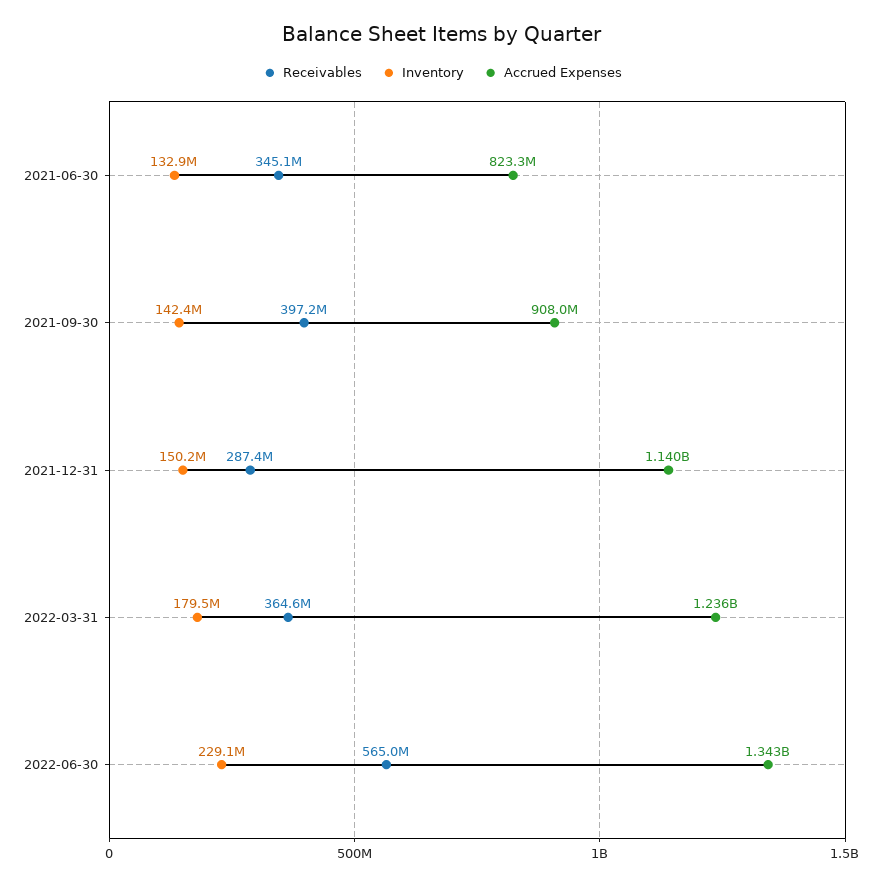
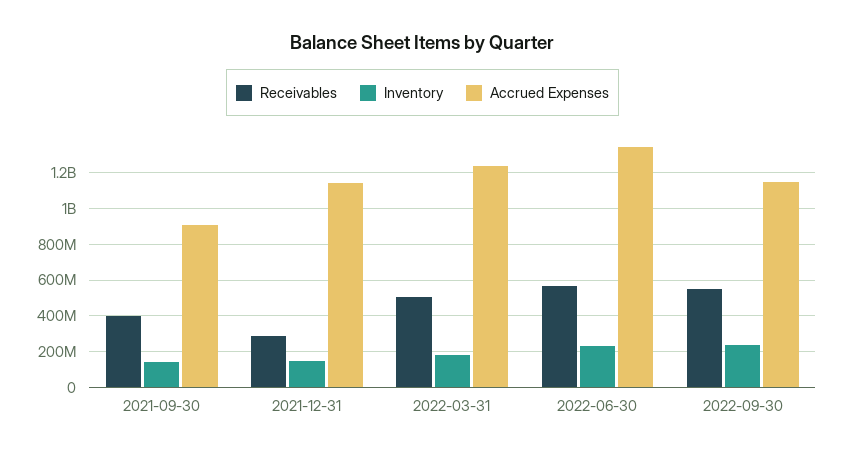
Receivables, 2021-06-30: 345100000 -> none
Inventory, 2021-06-30: 132900000 -> none
Accrued Expenses, 2021-06-30: 823300000 -> none
Receivables, 2022-03-31: 364600000 -> 500000000
Receivables, 2022-09-30: none -> 550000000
Inventory, 2022-09-30: none -> 250000000
Accrued Expenses, 2022-09-30: none -> 1150000000

